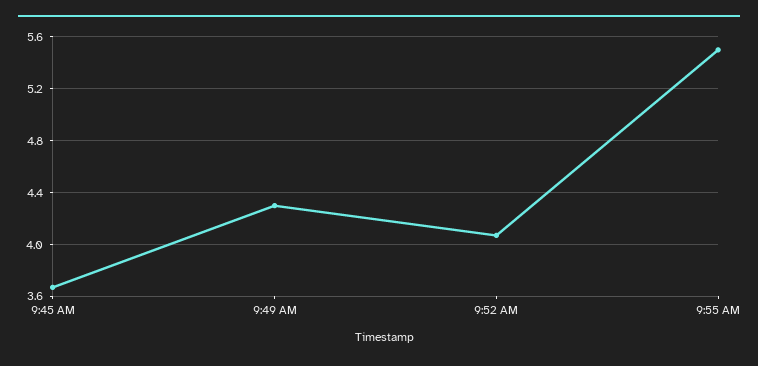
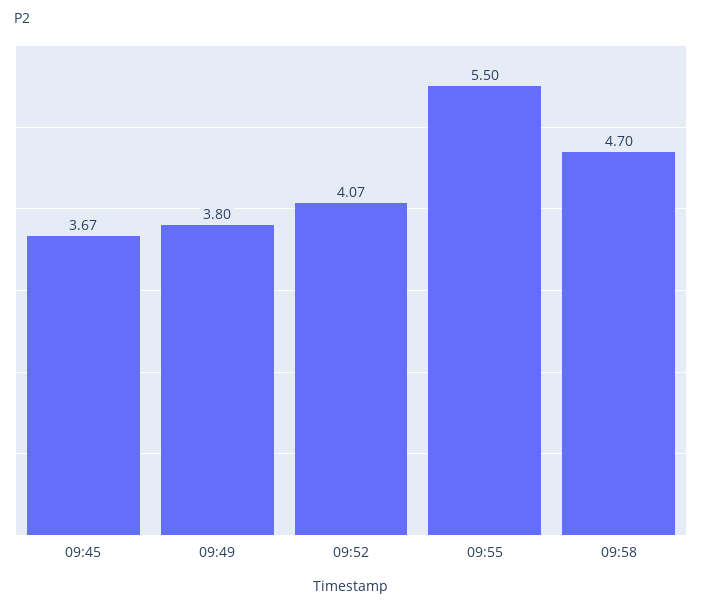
9:49 AM: 4.3 -> 3.8
09:58: none -> 4.7

